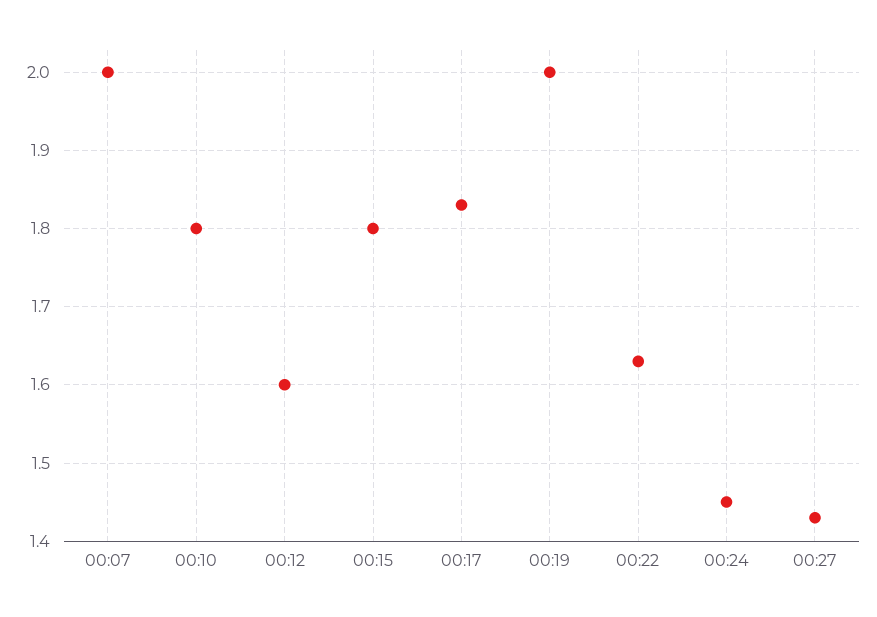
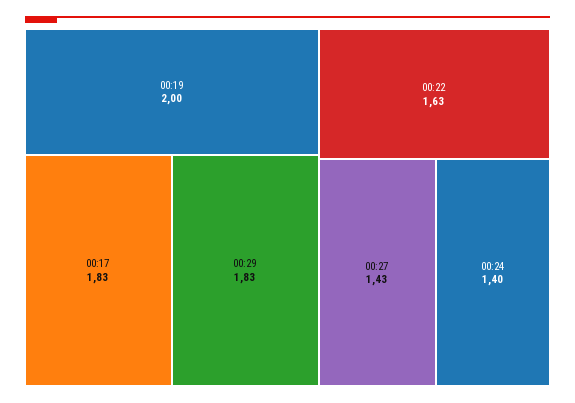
00:07: 2 -> none
00:10: 1.8 -> none
00:12: 1.6 -> none
00:15: 1.8 -> none
00:24: 1.45 -> 1.4
00:29: none -> 1.83

